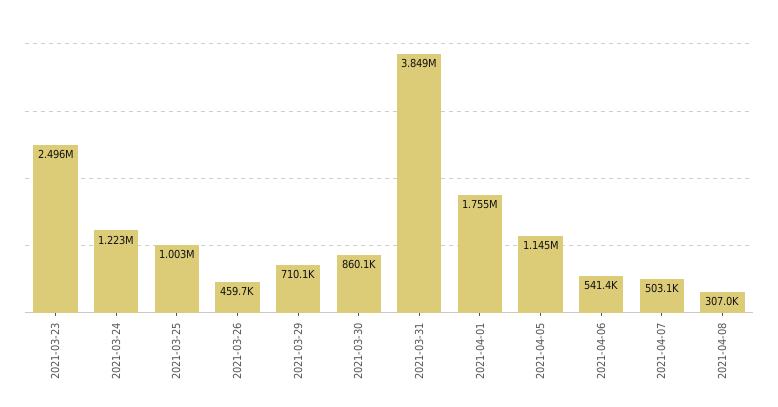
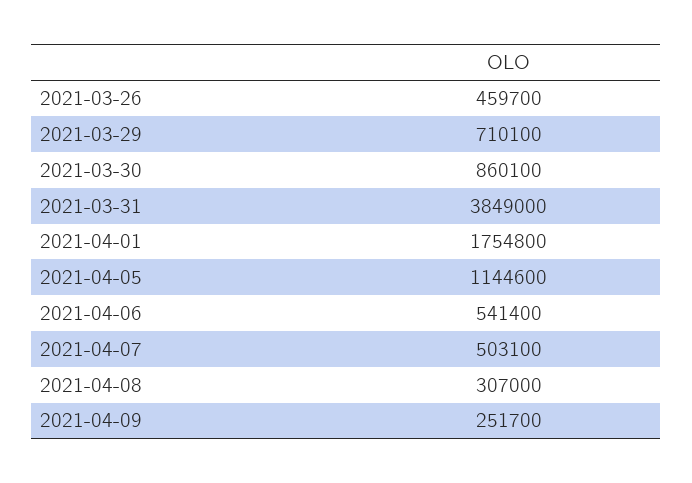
2021-03-23: 2496000 -> none
2021-03-24: 1223000 -> none
2021-03-25: 1003000 -> none
2021-04-09: none -> 251700

